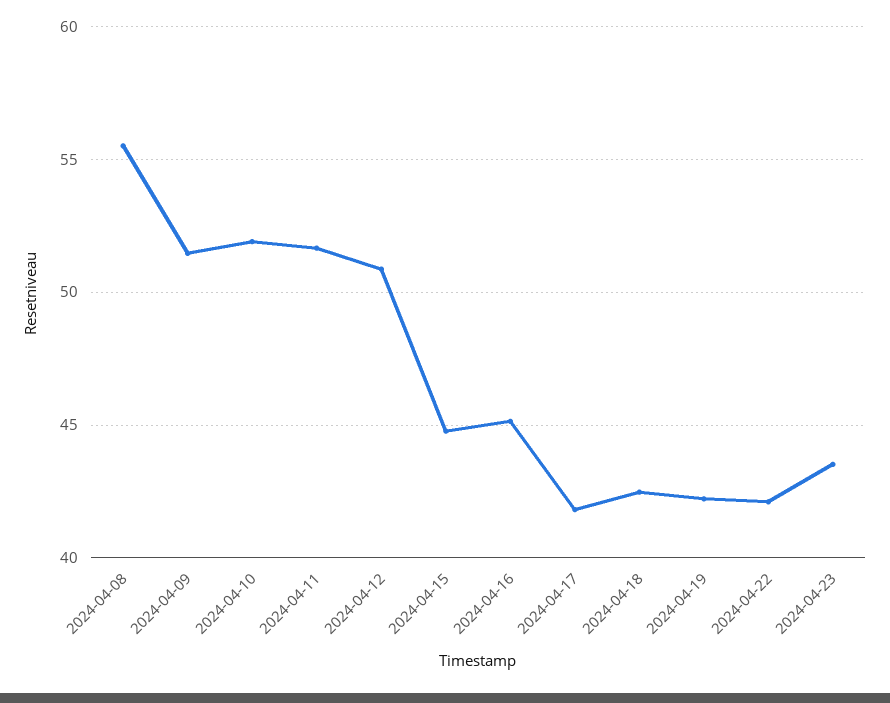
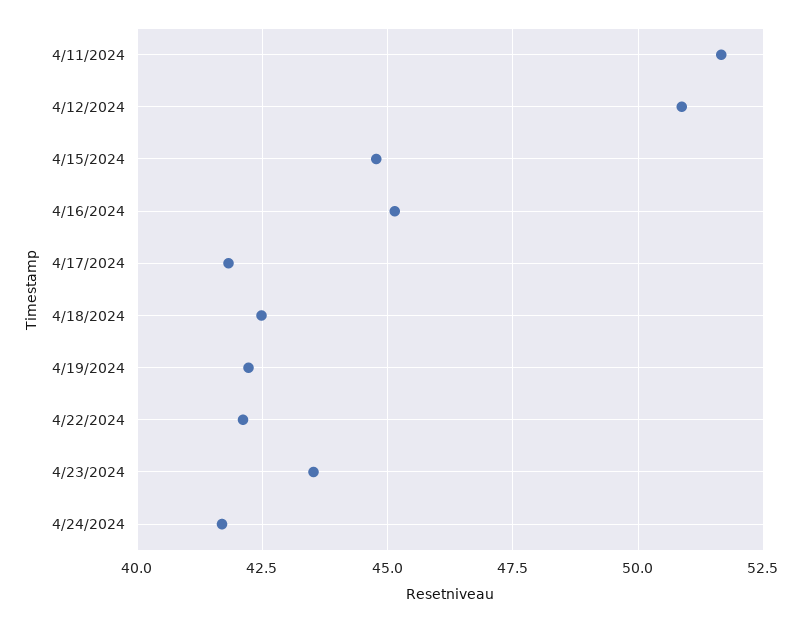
2024-04-08: 55.5 -> none
2024-04-09: 51.5 -> none
2024-04-10: 52 -> none
4/24/2024: none -> 41.75

